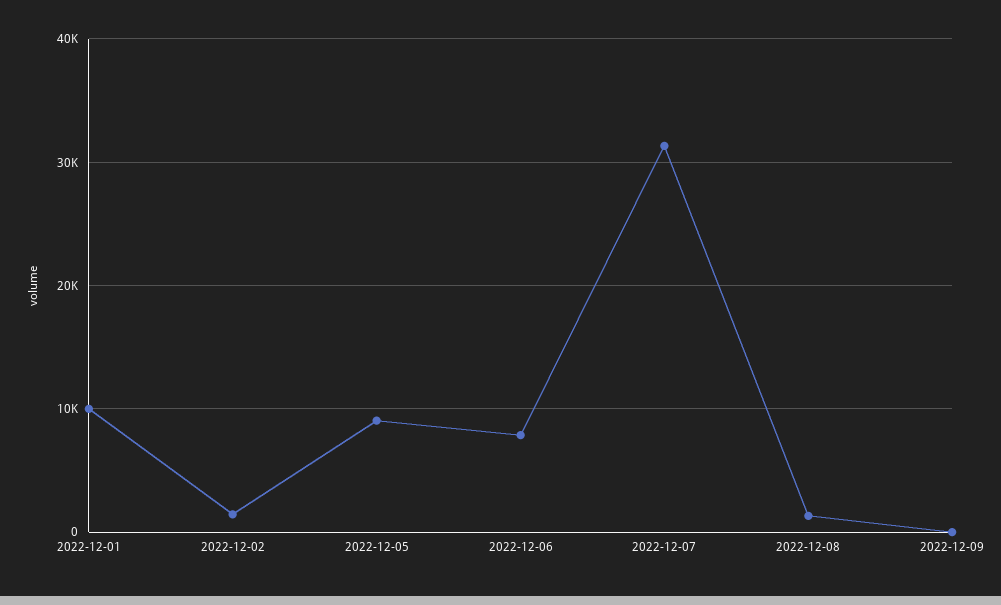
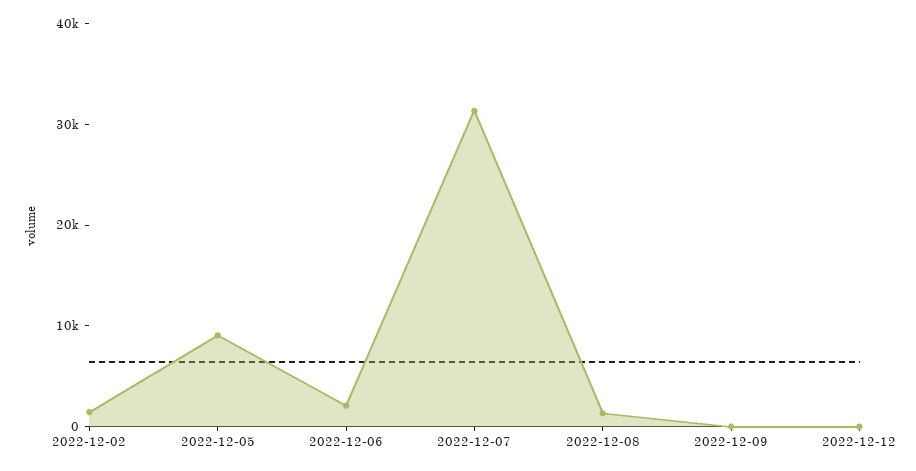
2022-12-01: 10000 -> none
2022-12-06: 8000 -> 2000
2022-12-12: none -> 0

